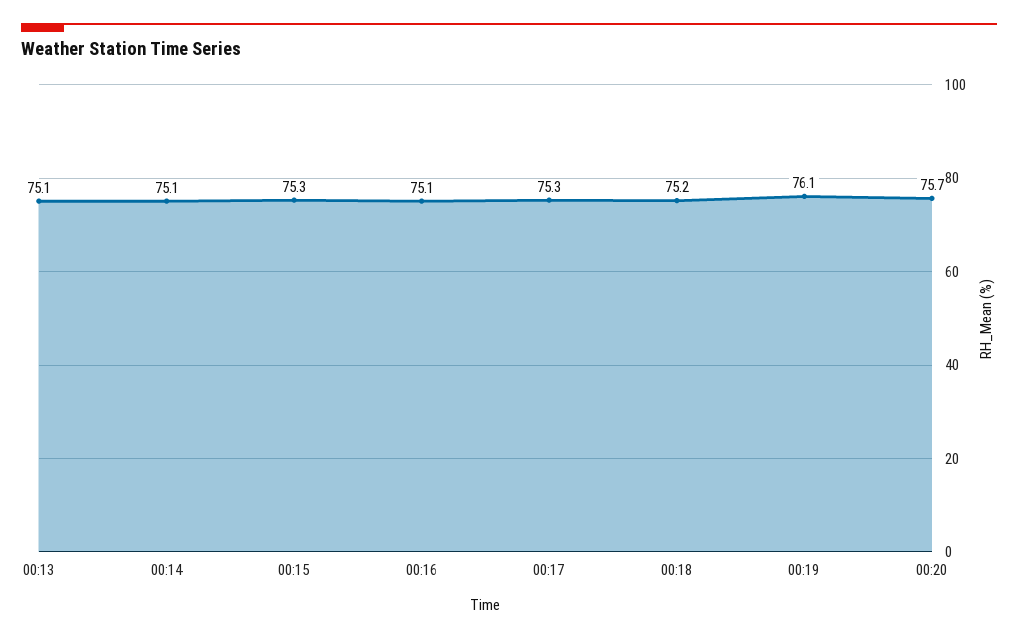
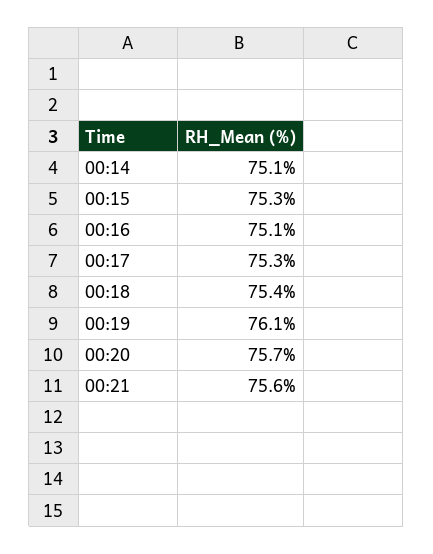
00:13: 75.1 -> none
00:18: 75.2 -> 75.4
00:21: none -> 75.6

